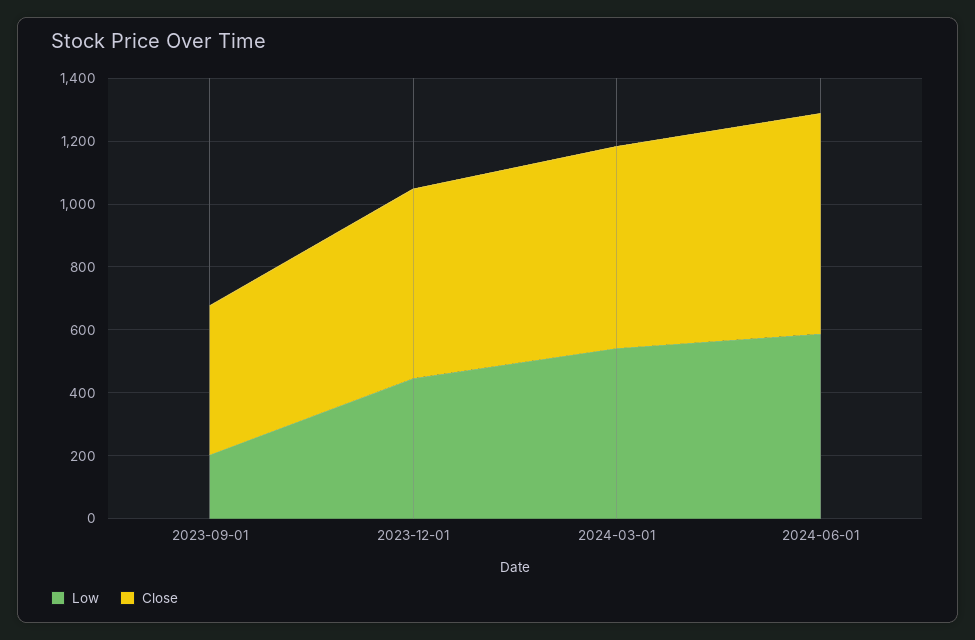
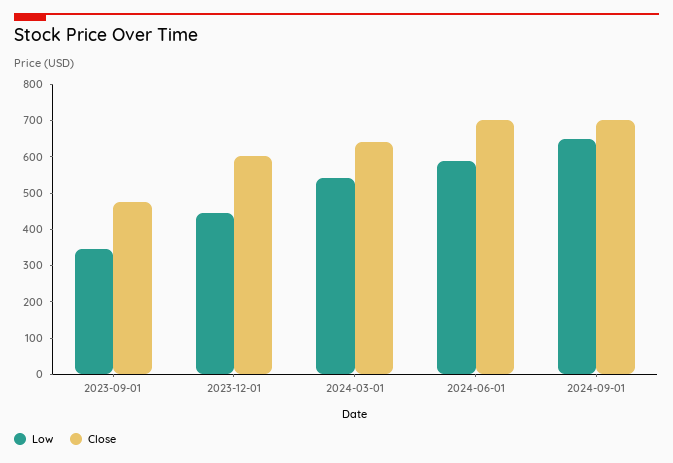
Low, 2023-09-01: 200 -> 350
Low, 2024-09-01: none -> 650
Close, 2024-09-01: none -> 700

